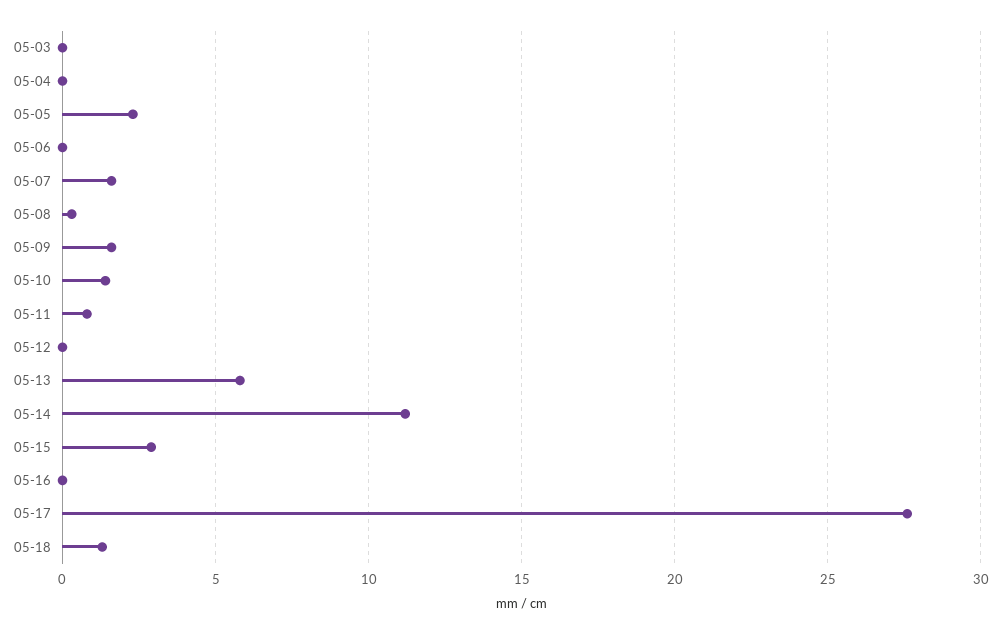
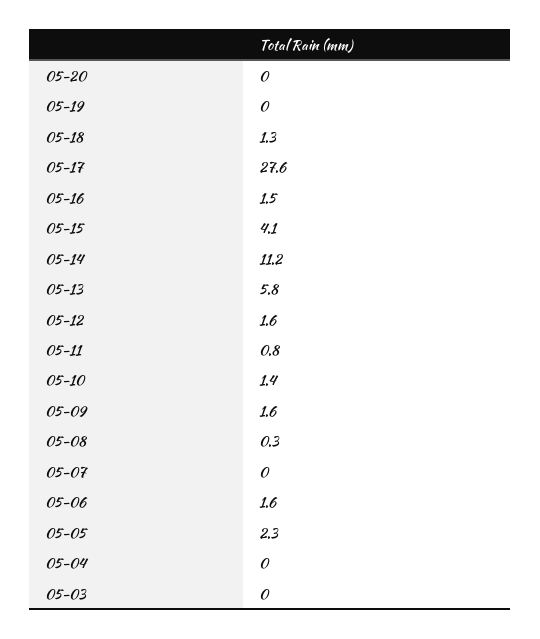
05-06: 0 -> 1.6
05-07: 1.5 -> 0
05-12: 0 -> 1.6
05-15: 3 -> 4.1
05-16: 0 -> 1.5
05-20: none -> 0
05-19: none -> 0

